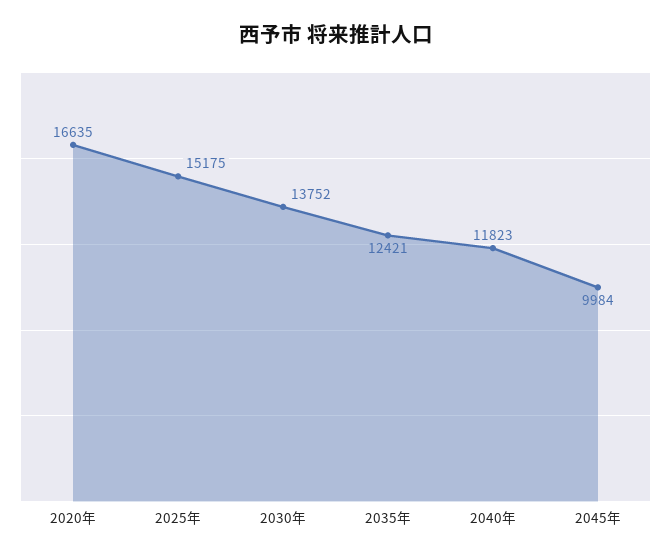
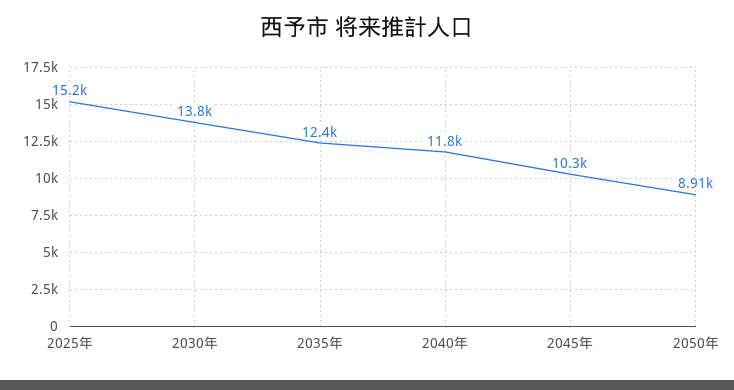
2020年: 16635 -> none
2045年: 9984 -> 10300
2050年: none -> 8910

